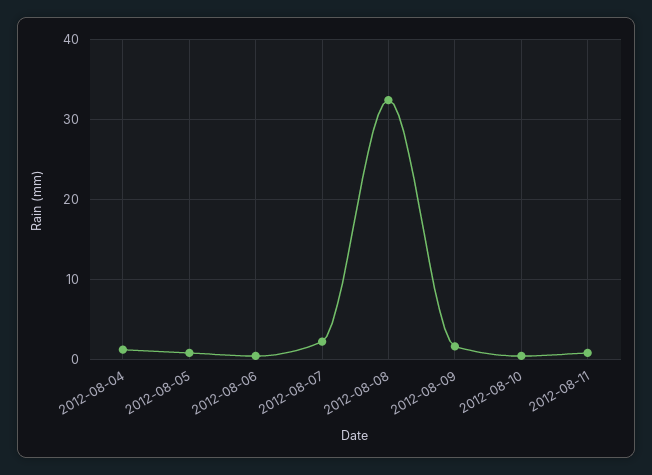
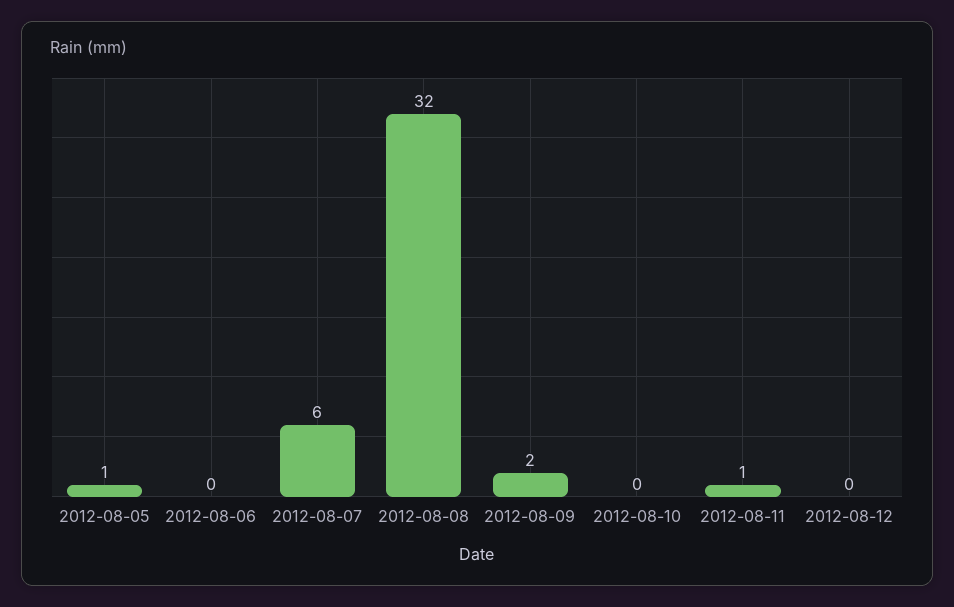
2012-08-04: 1 -> none
2012-08-07: 2 -> 6
2012-08-12: none -> 0

